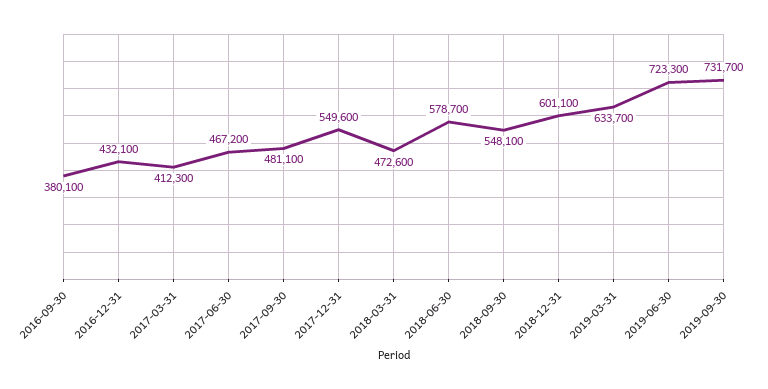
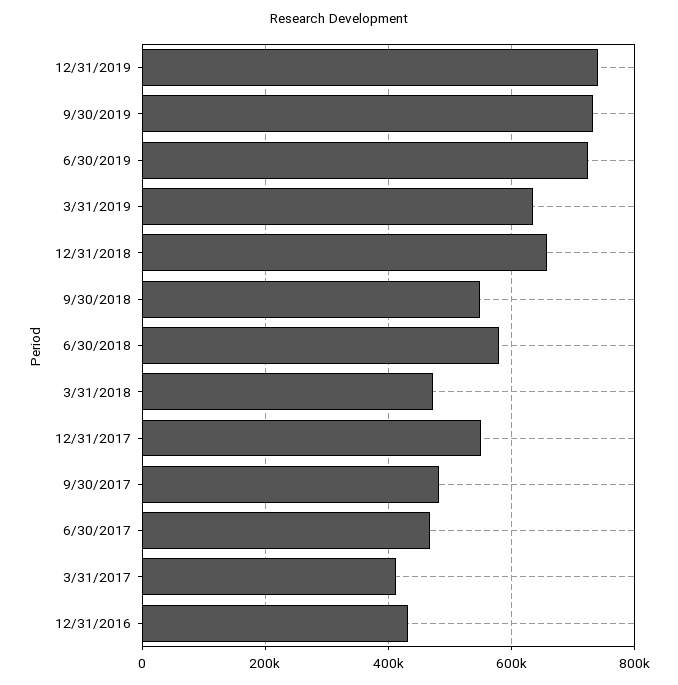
2016-09-30: 380100 -> none
2018-12-31: 601100 -> 660000
12/31/2019: none -> 740000

